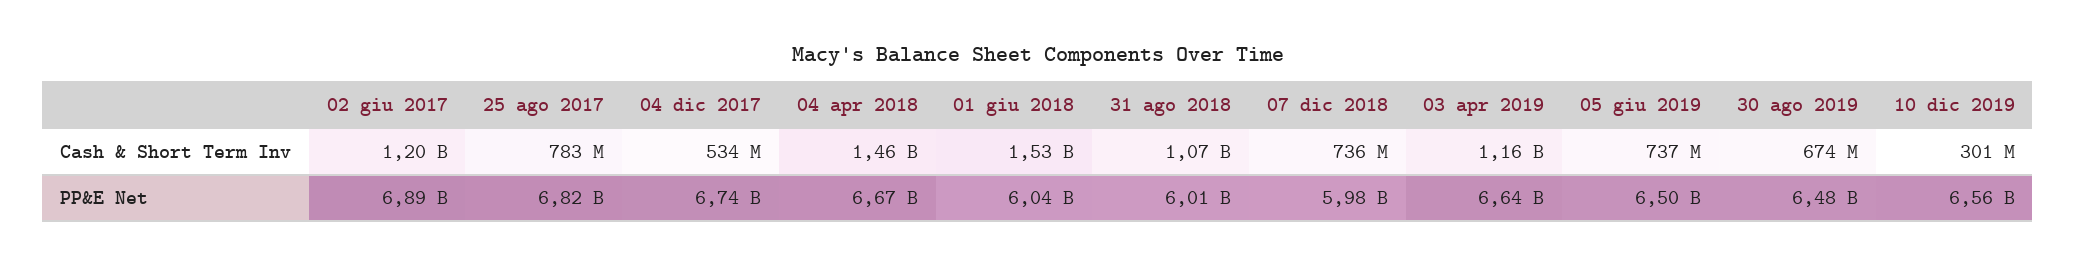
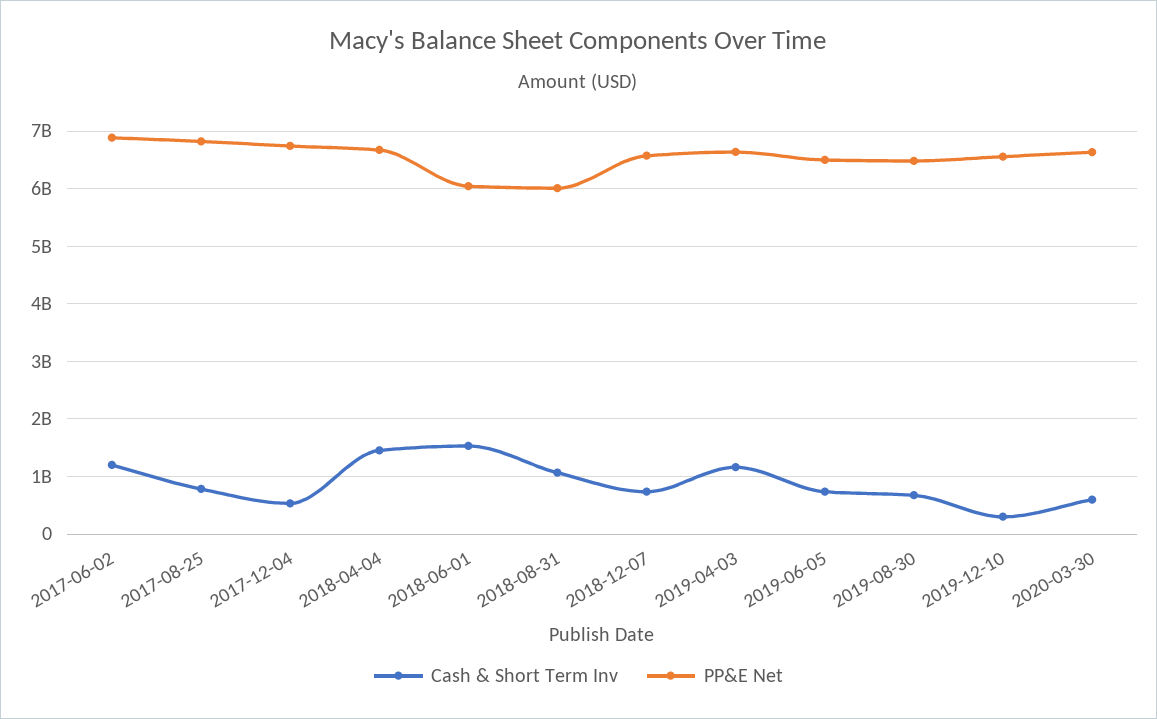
PP&E Net, 07 dic 2018: 5980000000 -> 6600000000
Cash & Short Term Inv, 2020-03-30: none -> 600000000
PP&E Net, 2020-03-30: none -> 6600000000

